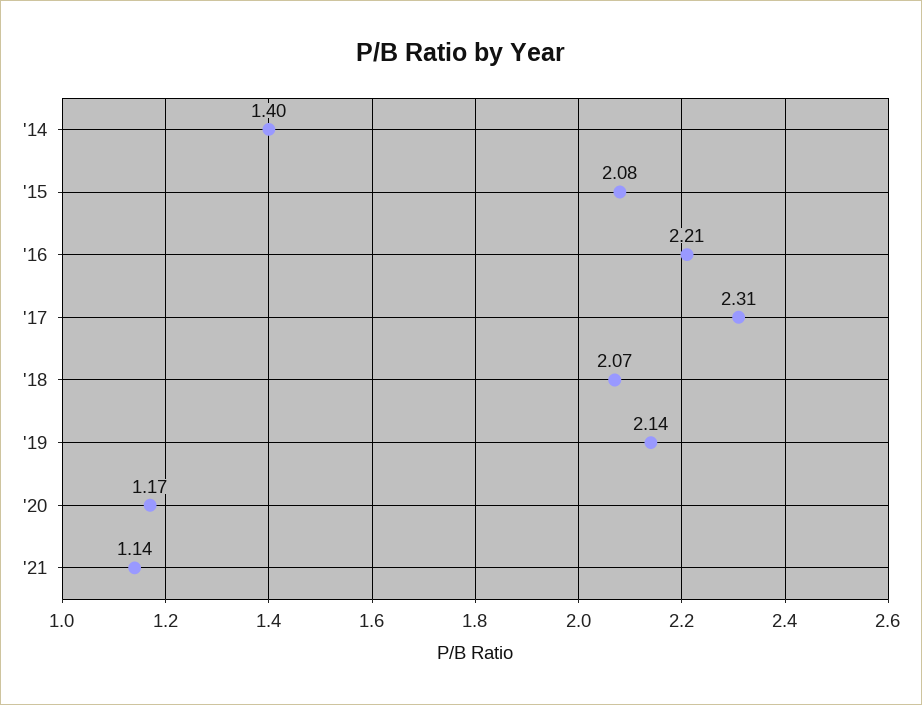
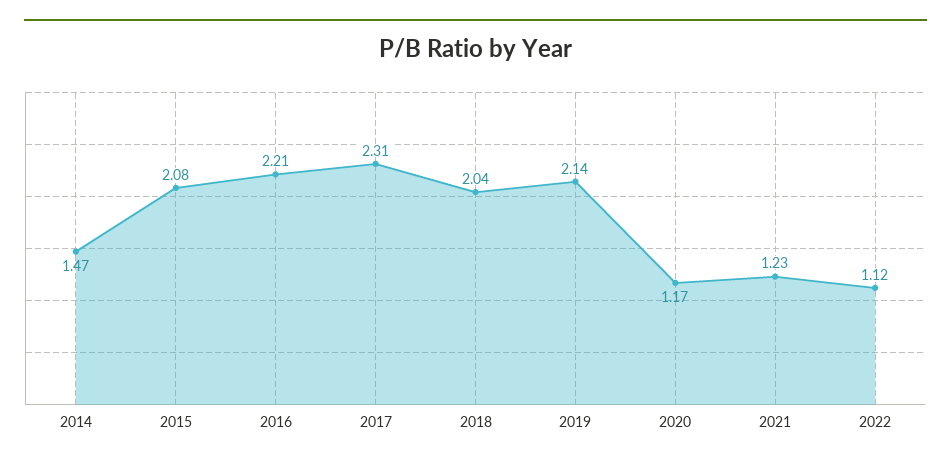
'14: 1.4 -> 1.47
'18: 2.07 -> 2.04
'21: 1.14 -> 1.23
2022: none -> 1.12

